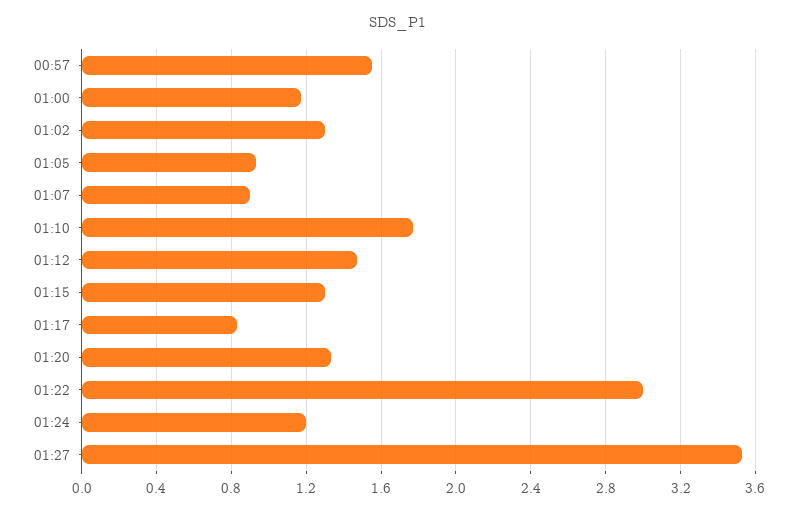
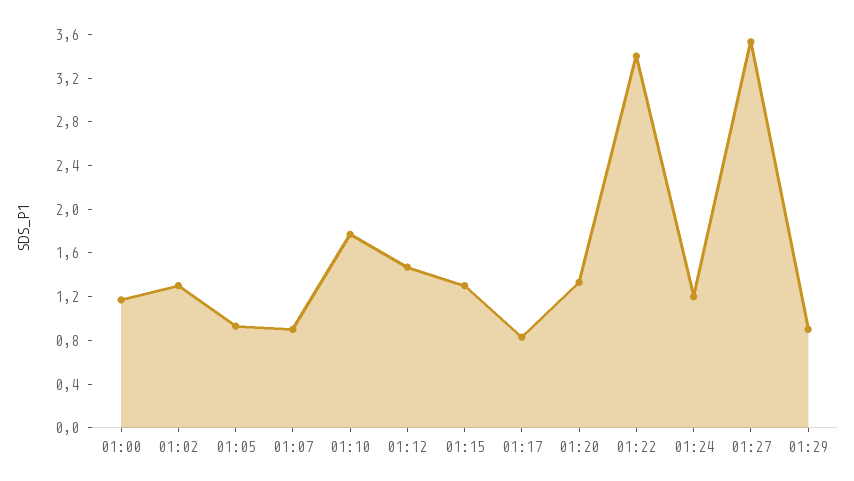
00:57: 1.55 -> none
01:22: 3 -> 3.4
01:29: none -> 0.9

